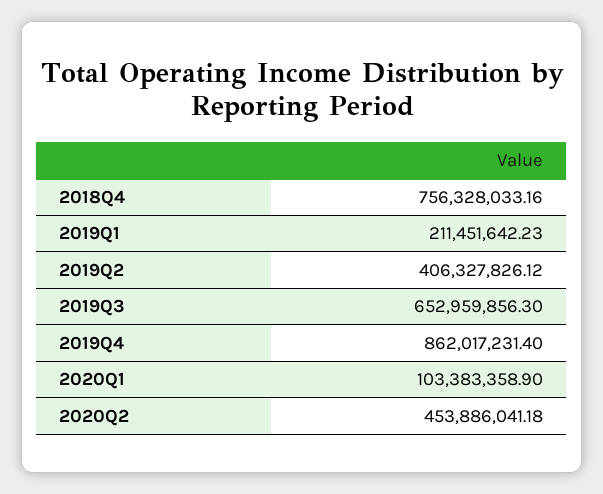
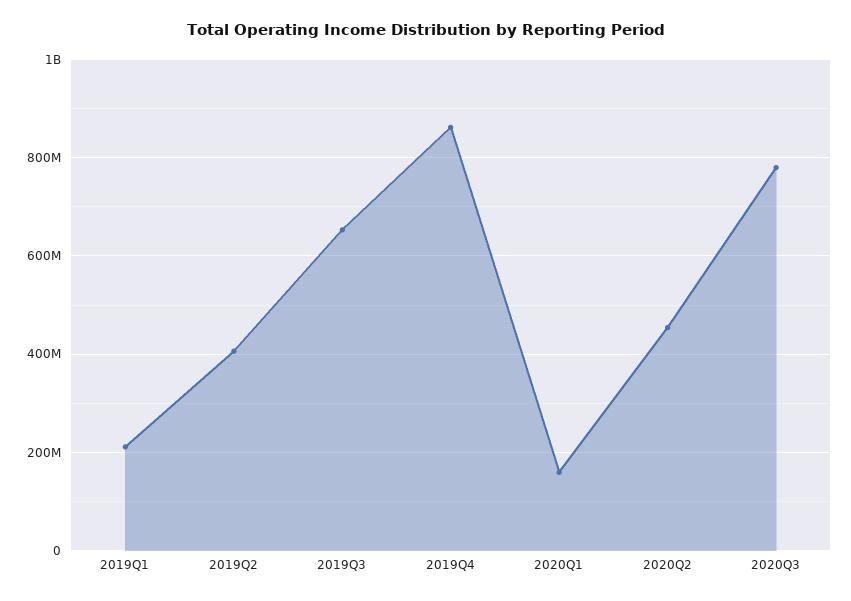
2018Q4: 756328033.16 -> none
2020Q1: 103383358.9 -> 160000000
2020Q3: none -> 780000000

